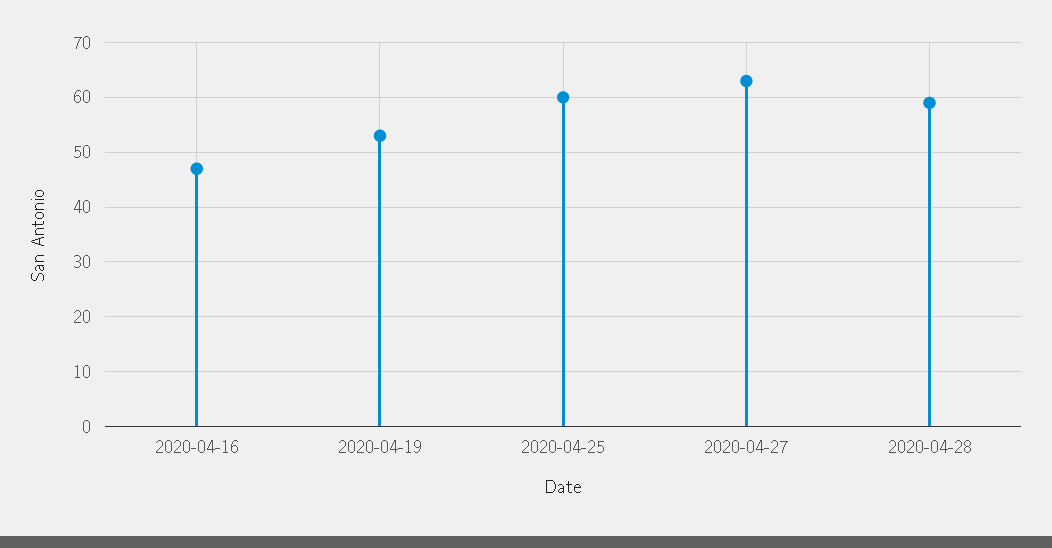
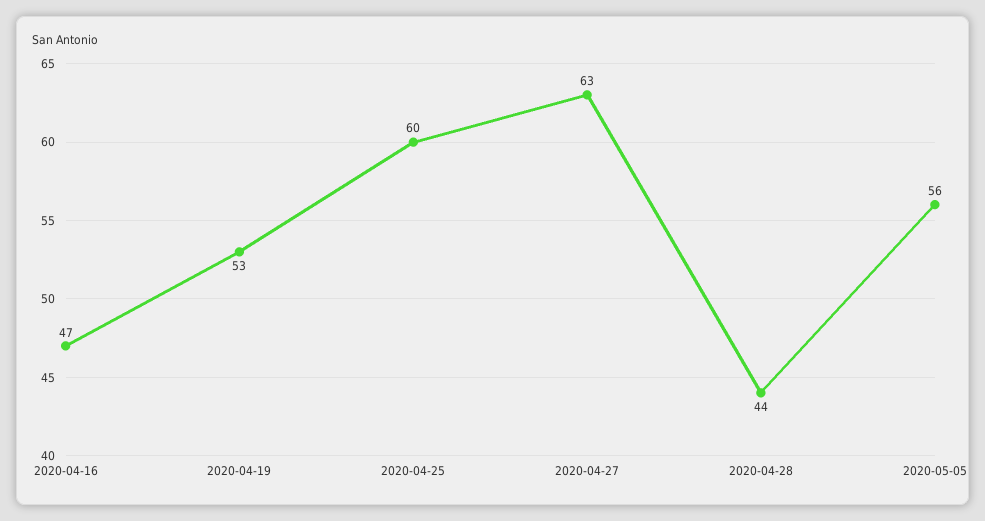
2020-04-28: 60 -> 44
2020-05-05: none -> 56

